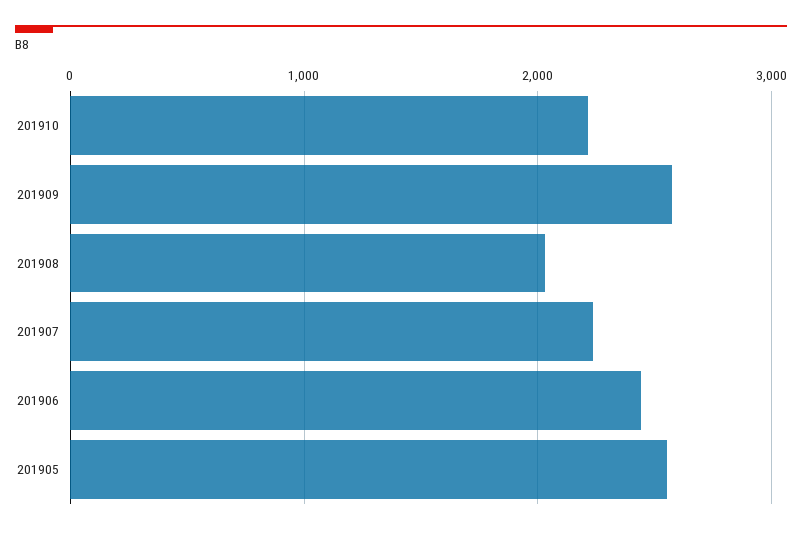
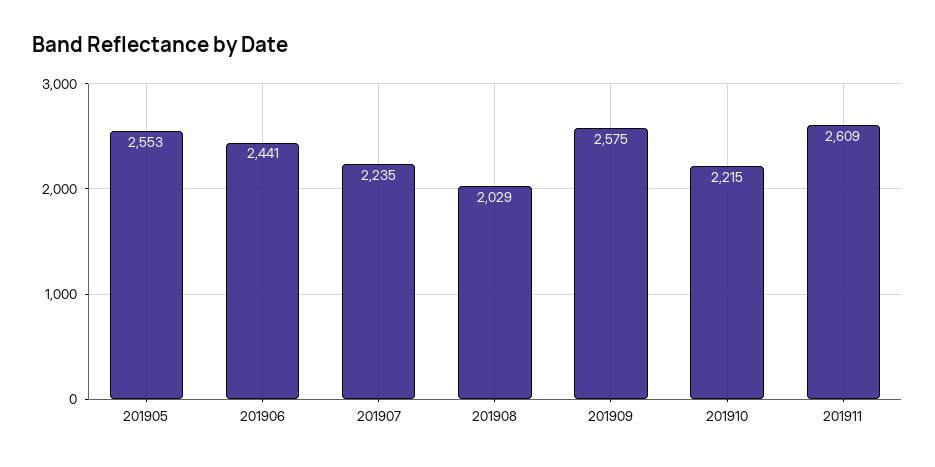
201911: none -> 2609

